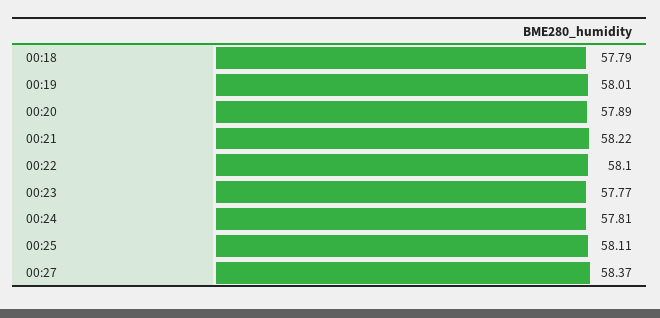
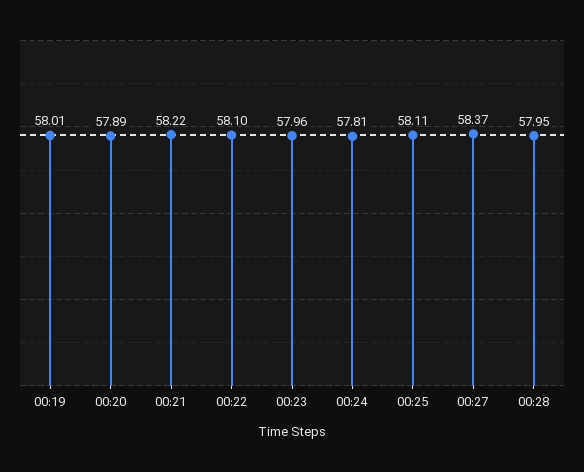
00:18: 57.79 -> none
00:23: 57.77 -> 57.96
00:28: none -> 57.95

